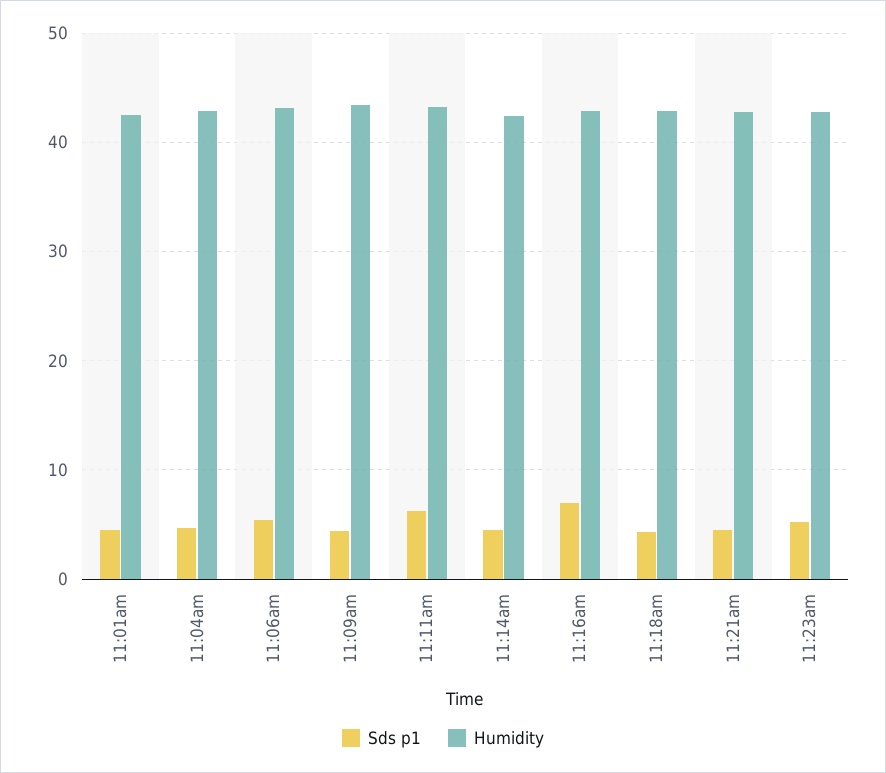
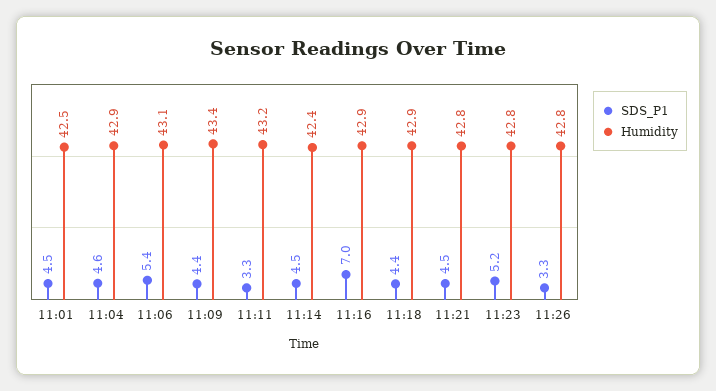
Sds p1, 11:11am: 6 -> 3.3
Sds p1, 11:26: none -> 3.3
Humidity, 11:26: none -> 42.8

